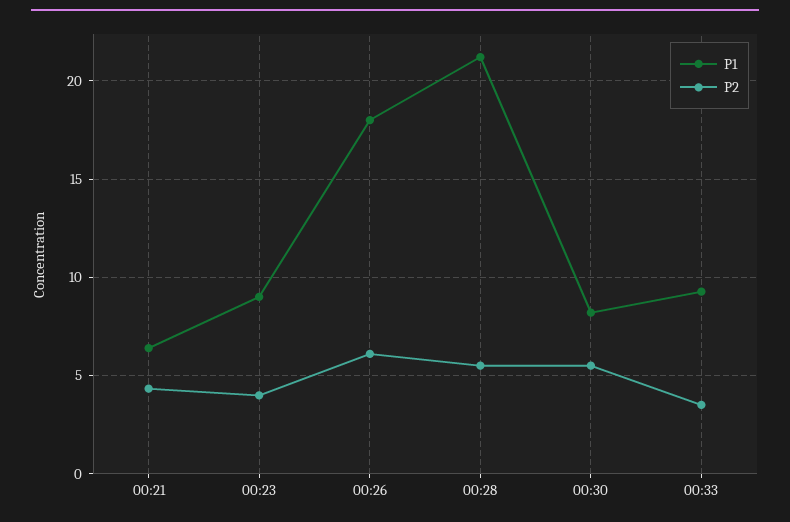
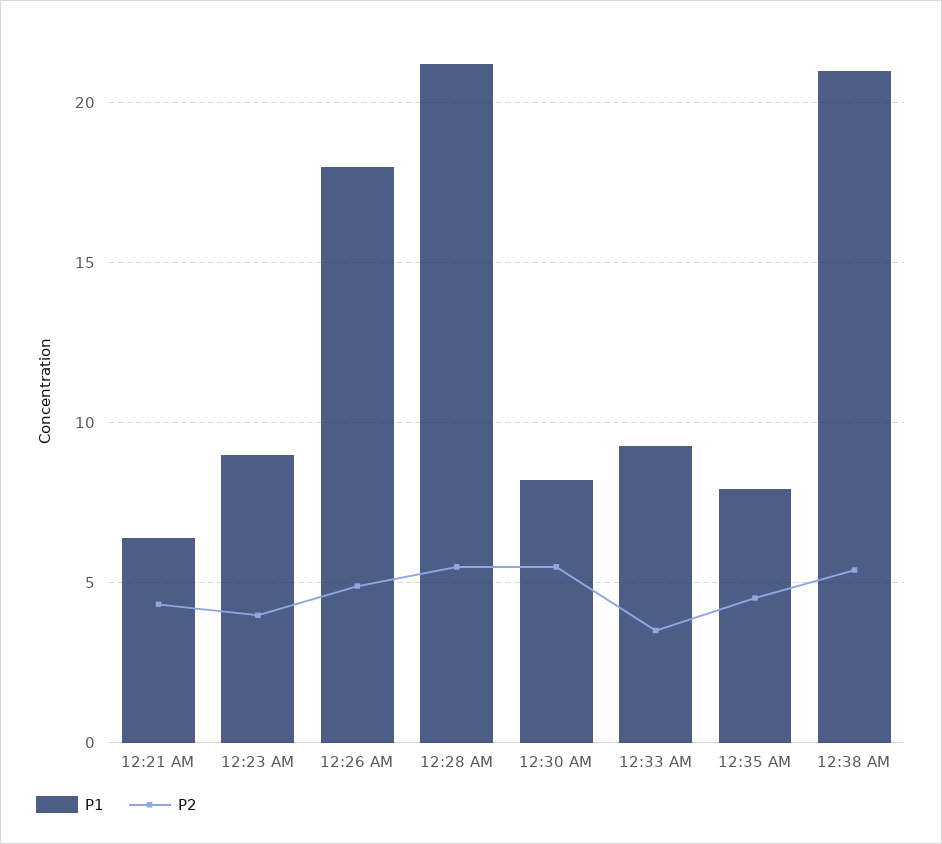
P2, 00:26: 6 -> 5
P1, 12:35 AM: none -> 8
P2, 12:35 AM: none -> 4.5
P1, 12:38 AM: none -> 21
P2, 12:38 AM: none -> 5.5

